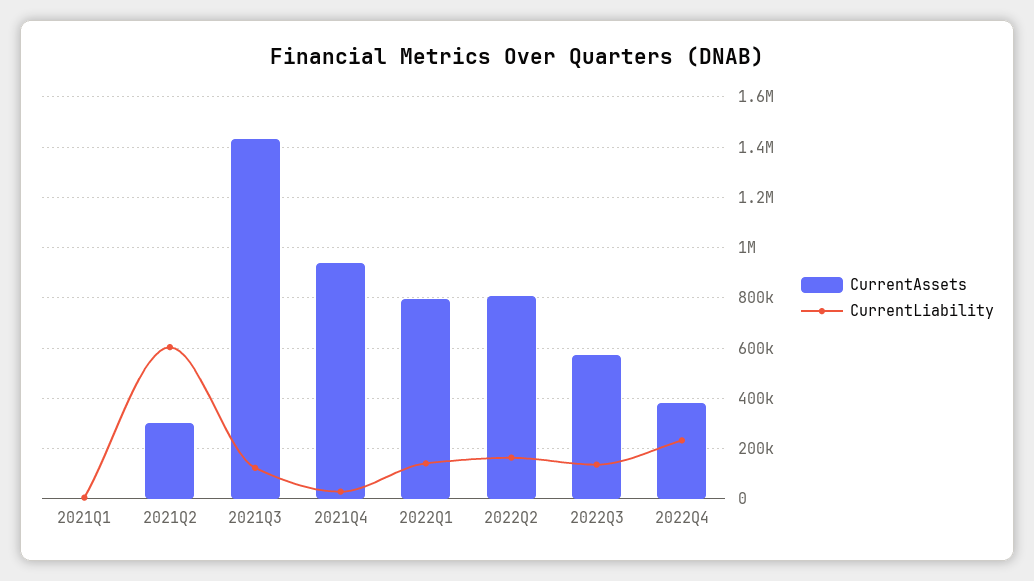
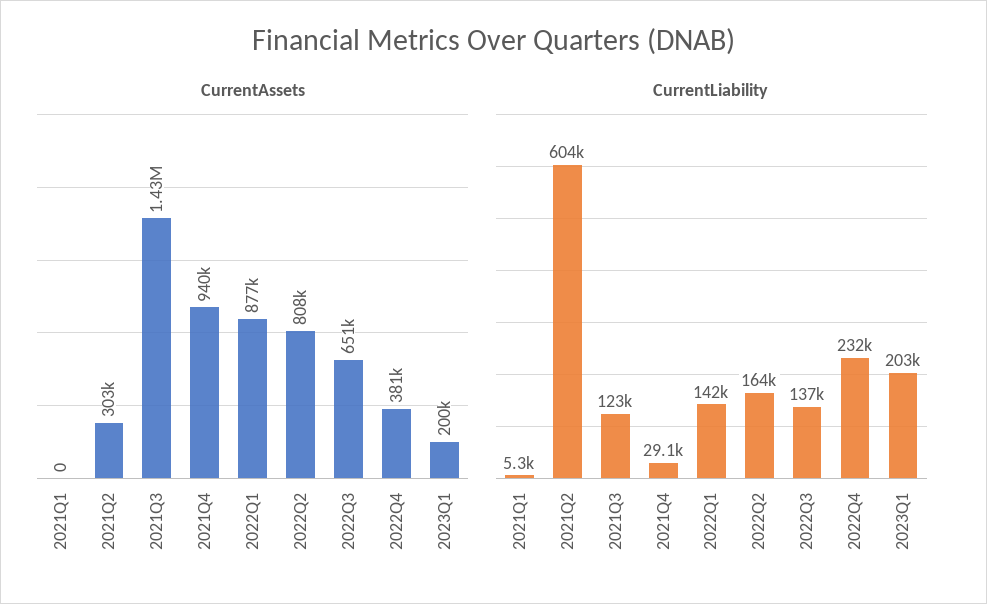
CurrentAssets, 2022Q1: 800000 -> 877000
CurrentAssets, 2022Q3: 575000 -> 651000
CurrentAssets, 2023Q1: none -> 200000
CurrentLiability, 2023Q1: none -> 203000

